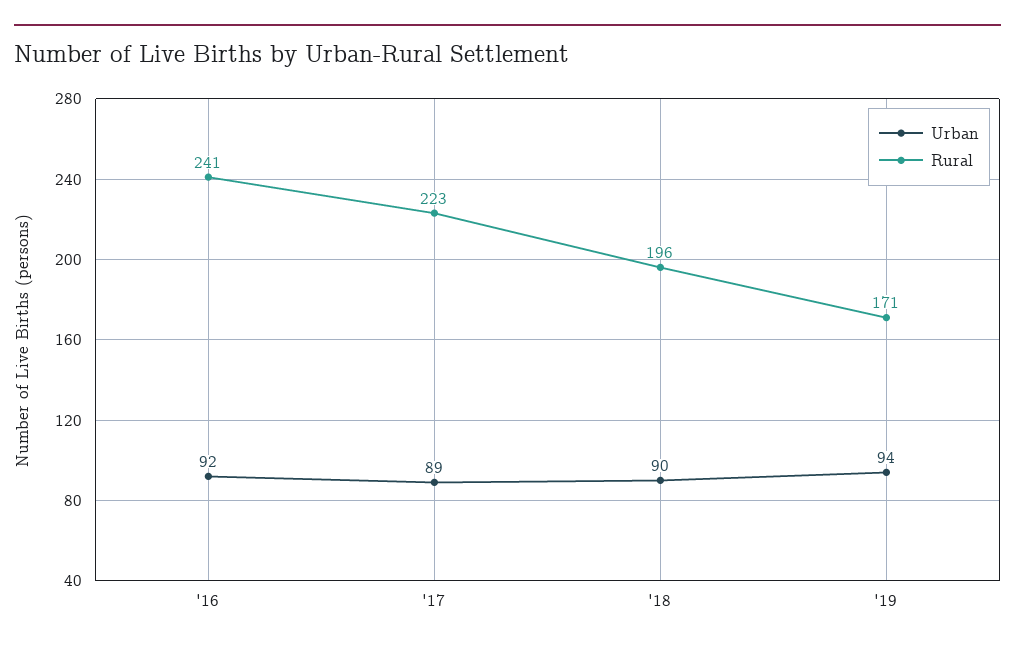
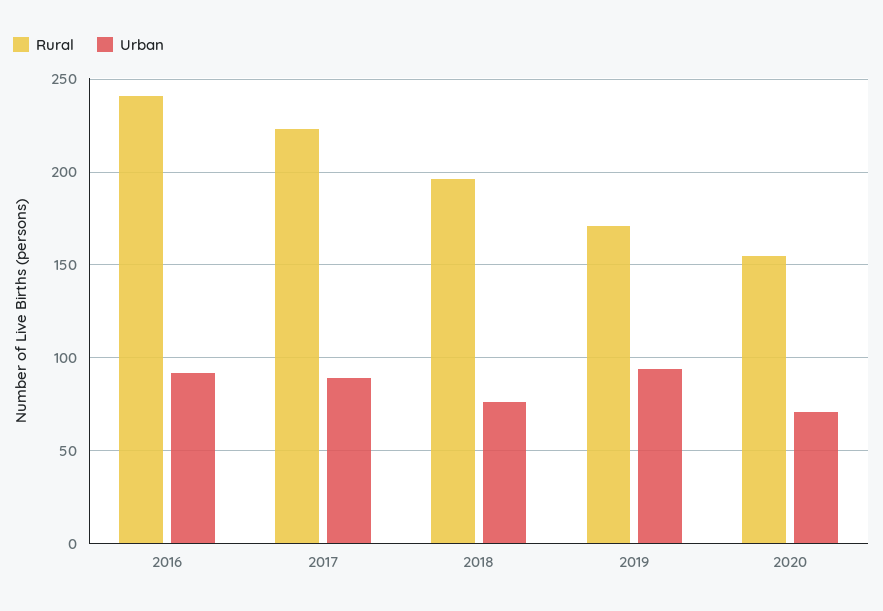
Urban, '18: 90 -> 75
Rural, 2020: none -> 155
Urban, 2020: none -> 70

